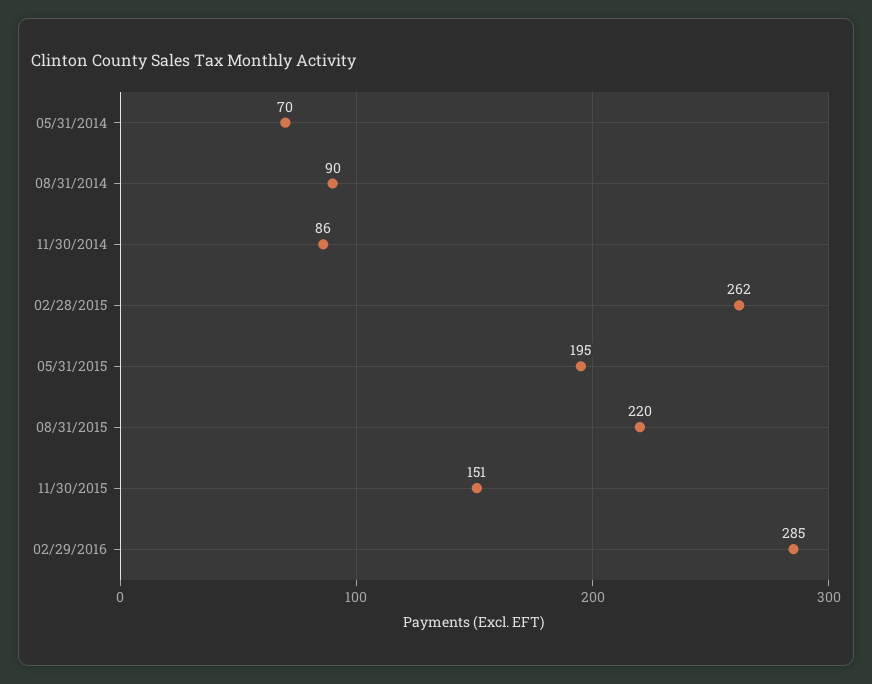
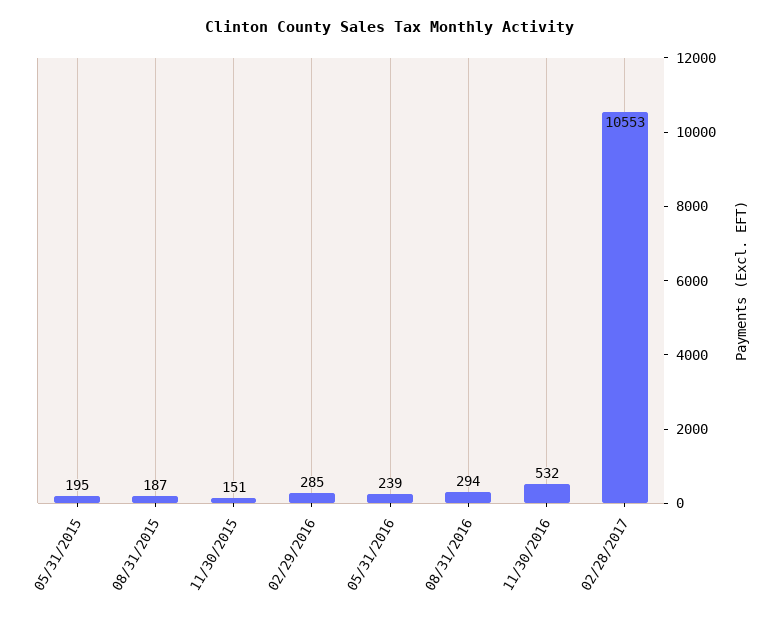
05/31/2014: 70 -> none
08/31/2014: 90 -> none
11/30/2014: 86 -> none
02/28/2015: 262 -> none
08/31/2015: 220 -> 187
05/31/2016: none -> 239
08/31/2016: none -> 294
11/30/2016: none -> 532
02/28/2017: none -> 10553

